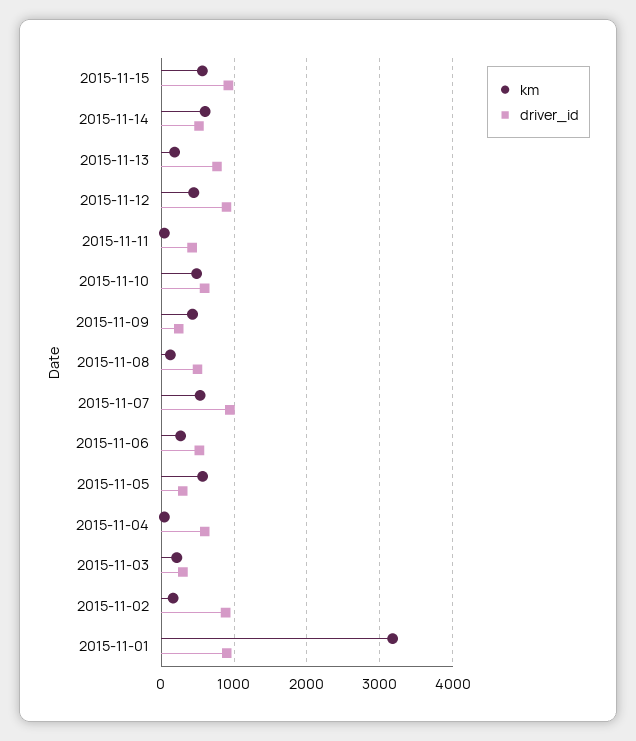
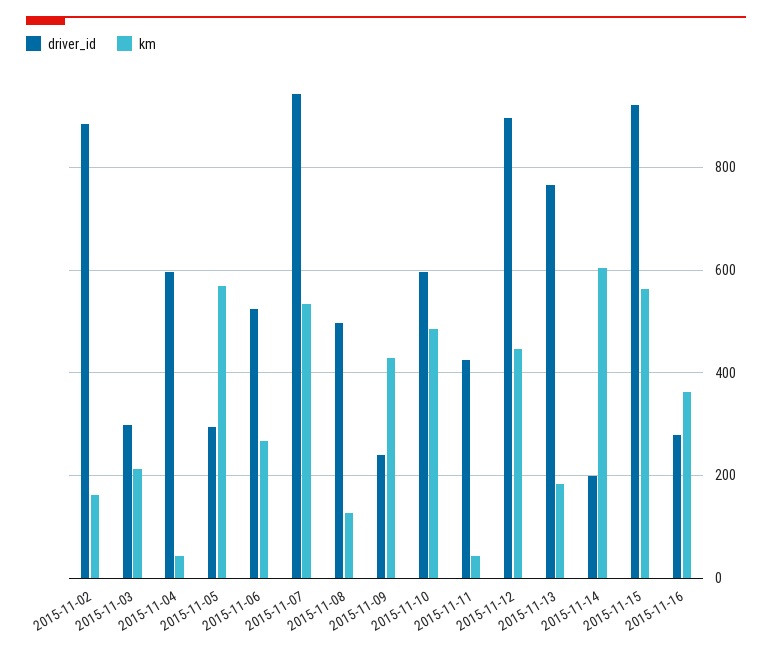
driver_id, 2015-11-14: 500 -> 200
km, 2015-11-01: 3200 -> none
driver_id, 2015-11-01: 900 -> none
driver_id, 2015-11-16: none -> 280
km, 2015-11-16: none -> 360

